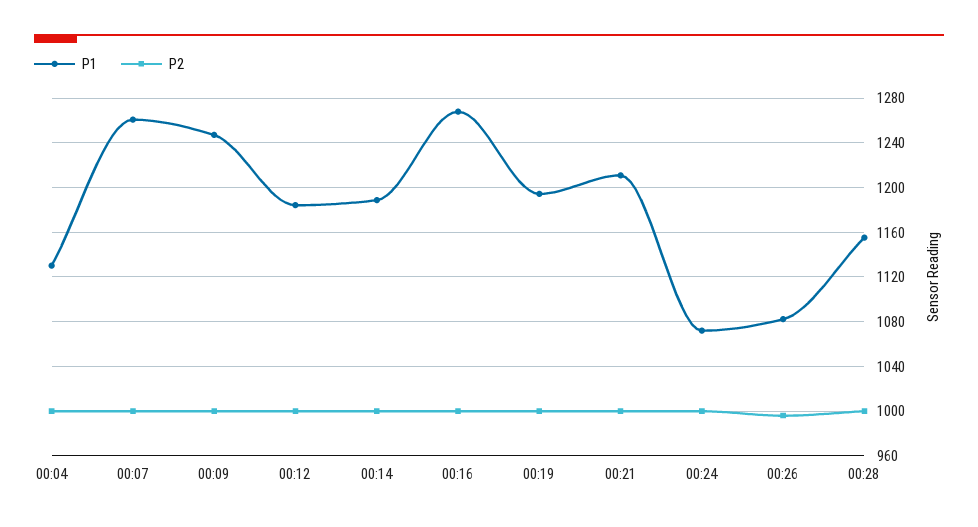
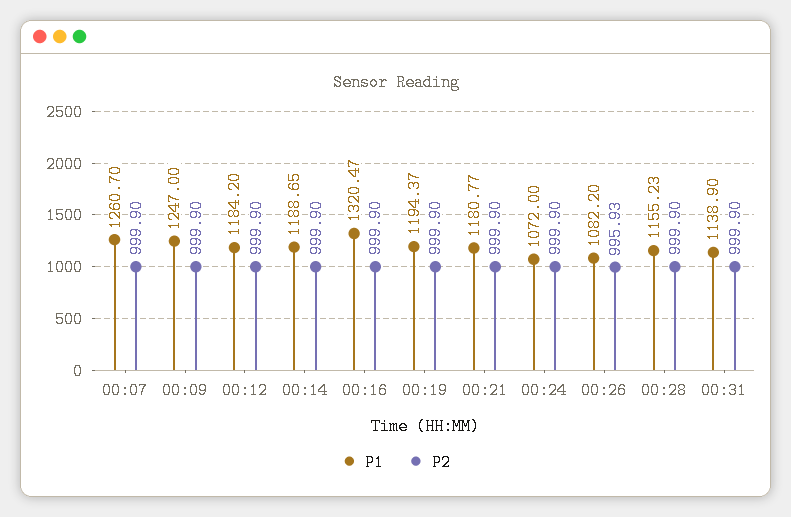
P1, 00:04: 1130 -> none
P2, 00:04: 1000 -> none
P1, 00:16: 1270 -> 1320.47
P1, 00:21: 1210 -> 1180.77
P1, 00:31: none -> 1138.9
P2, 00:31: none -> 999.9

